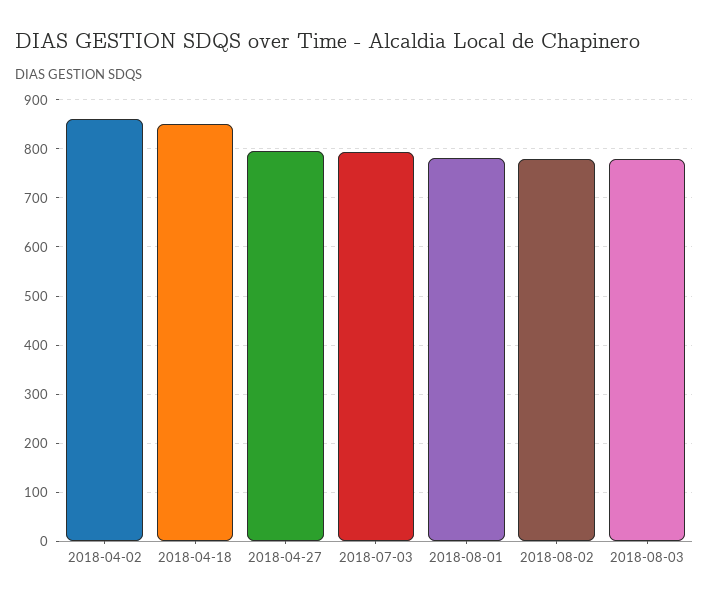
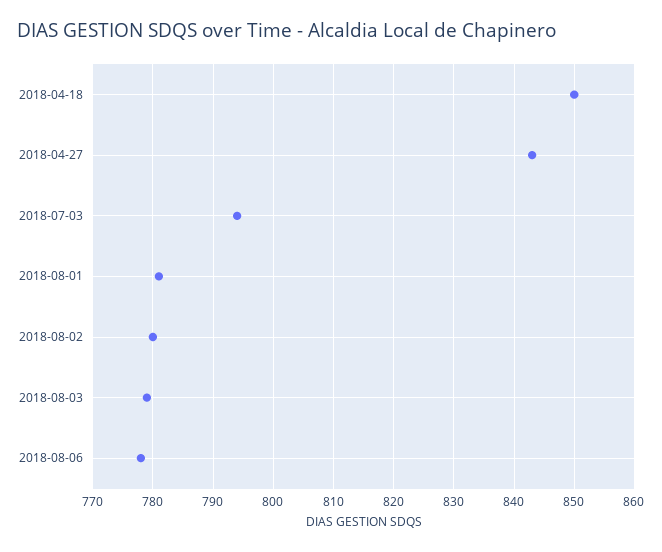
2018-04-02: 860 -> none
2018-04-27: 800 -> 843
2018-08-06: none -> 778

